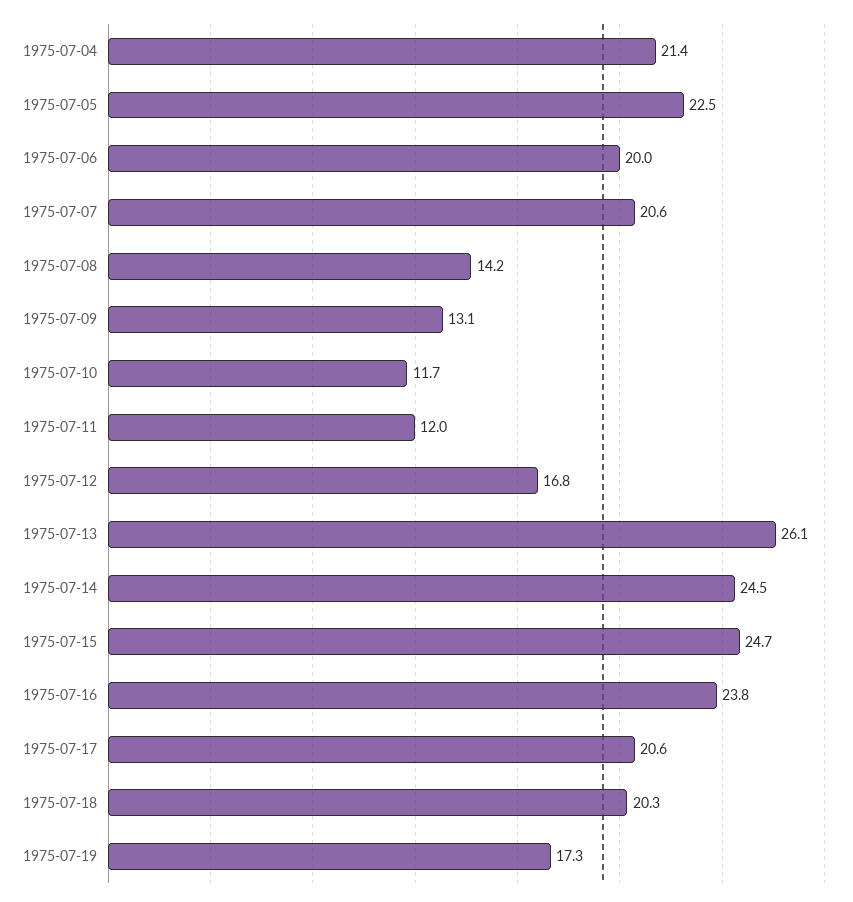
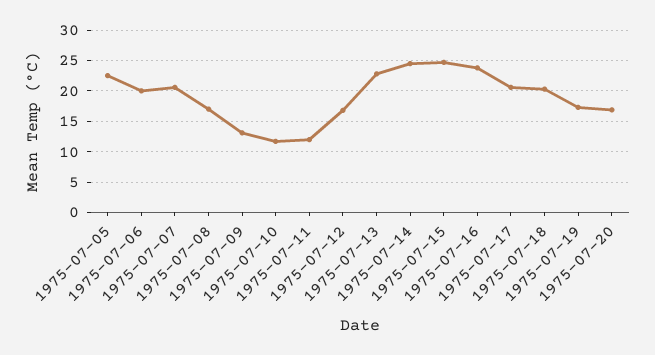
1975-07-04: 21.4 -> none
1975-07-08: 14.2 -> 17
1975-07-13: 26.1 -> 23
1975-07-20: none -> 17

